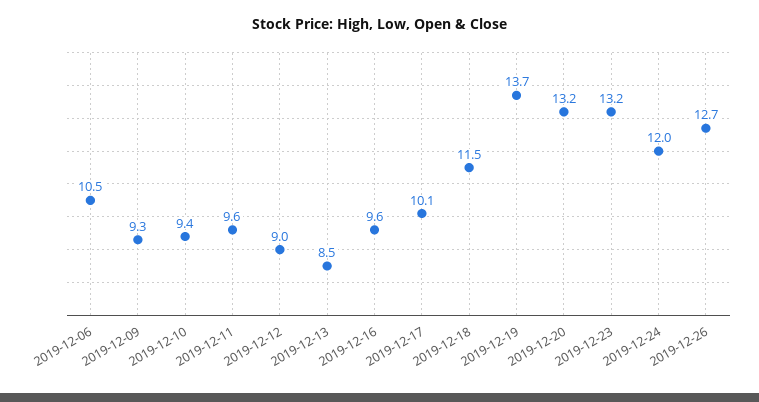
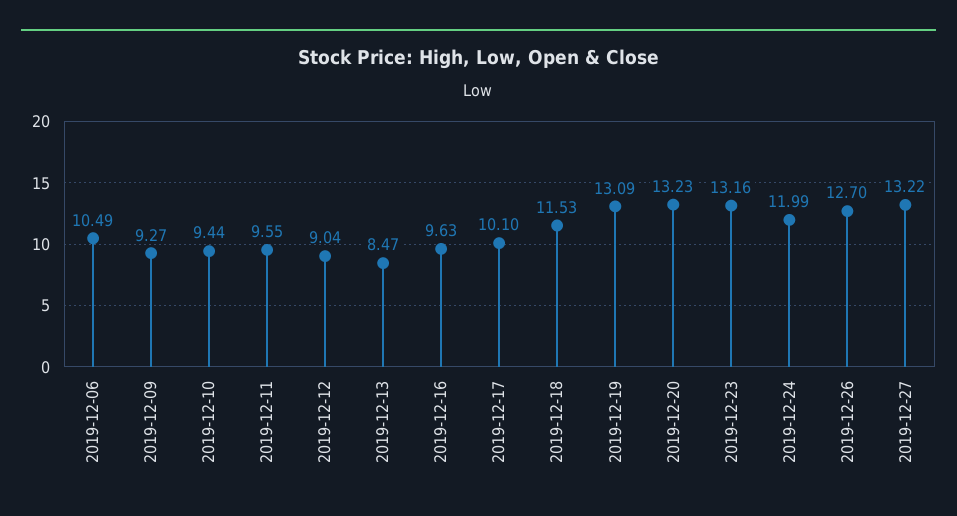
2019-12-19: 13.7 -> 13.09
2019-12-27: none -> 13.22

